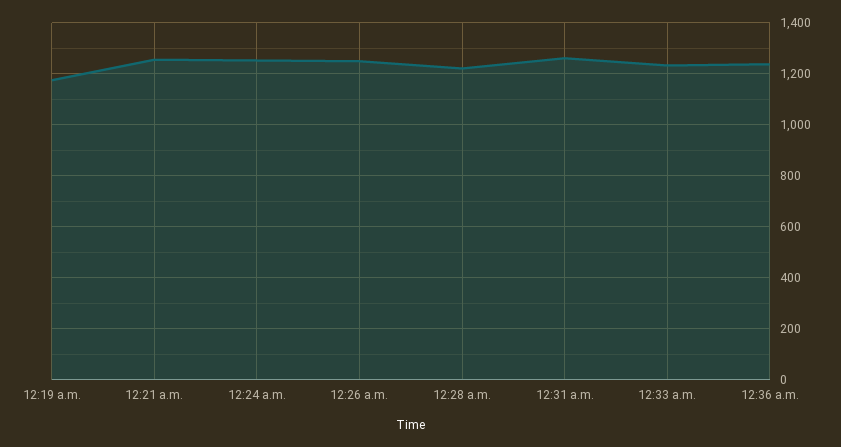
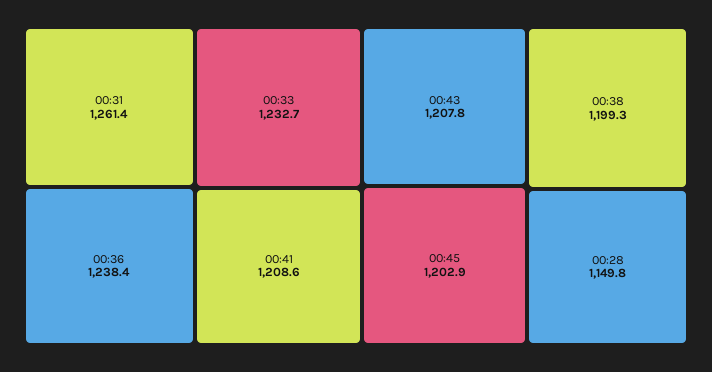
12:19 a.m.: 1175 -> none
12:21 a.m.: 1250 -> none
12:24 a.m.: 1250 -> none
12:26 a.m.: 1250 -> none
12:28 a.m.: 1225 -> 1149.8
00:41: none -> 1208.6
00:43: none -> 1207.8
00:45: none -> 1202.9
00:38: none -> 1199.3

